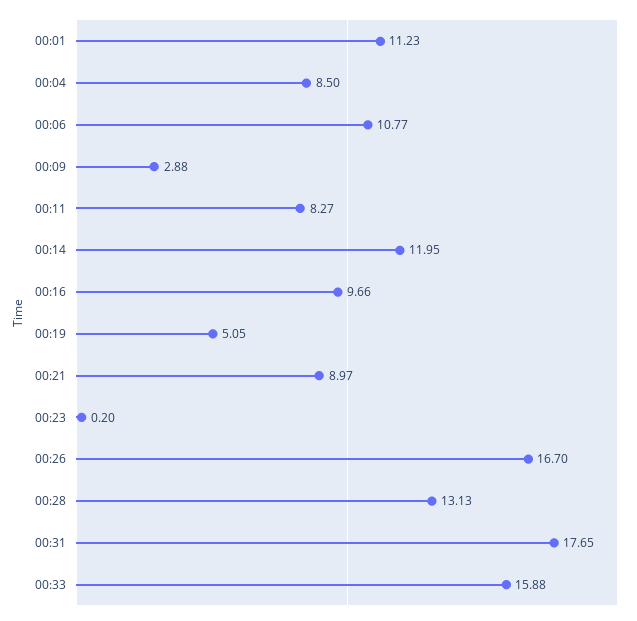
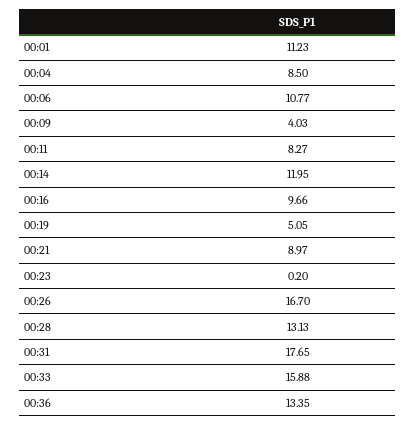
00:09: 2.88 -> 4.03
00:36: none -> 13.35

